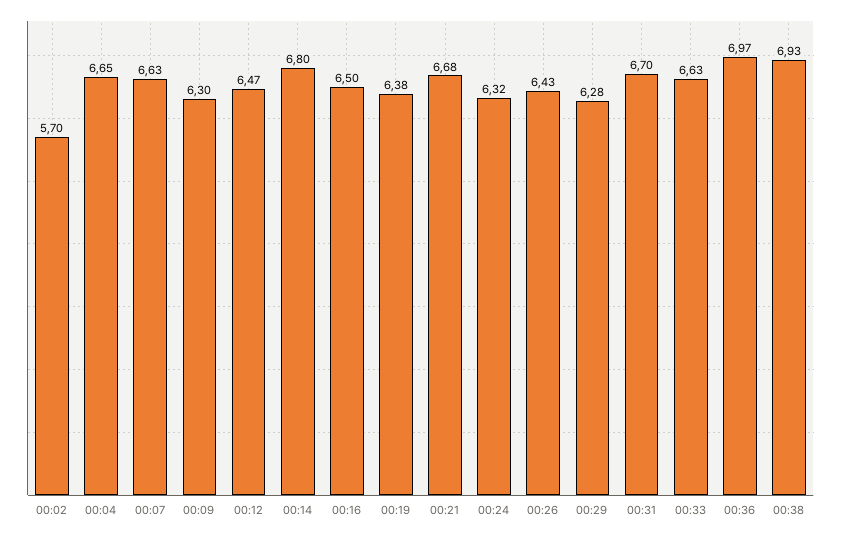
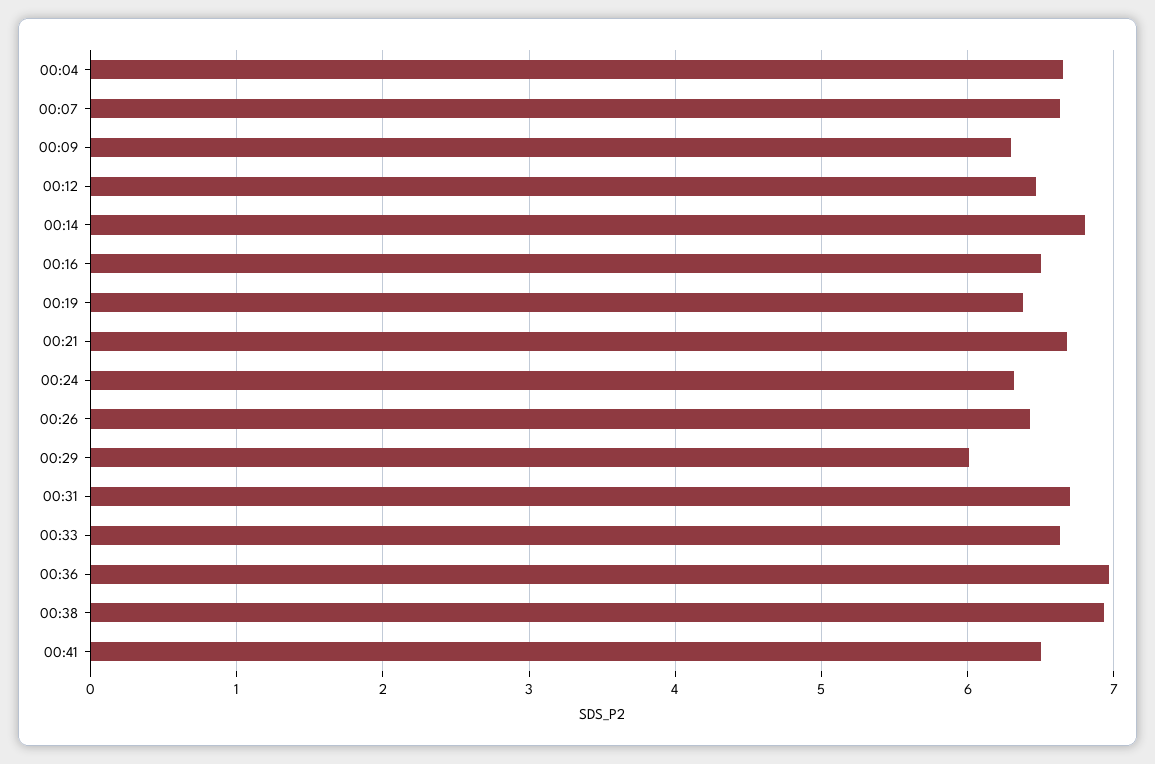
00:02: 5.7 -> none
00:29: 6.28 -> 6
00:41: none -> 6.5

